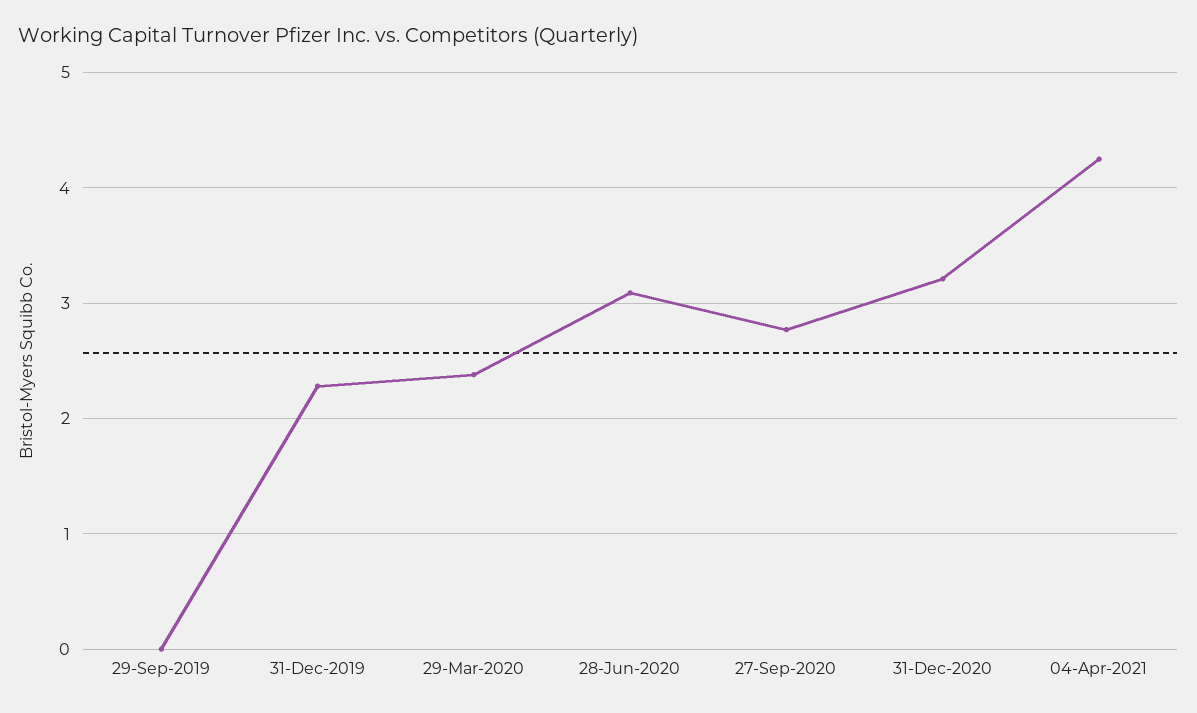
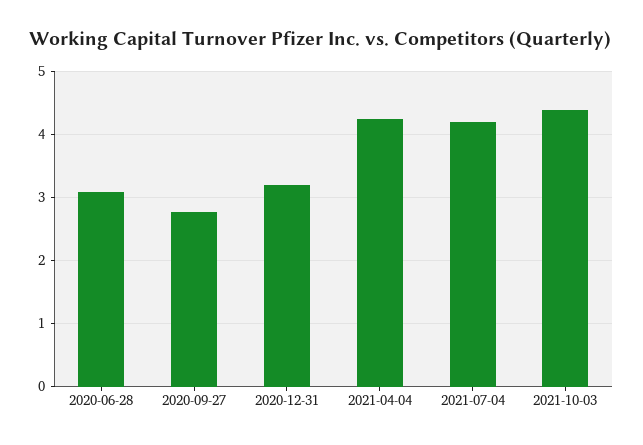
29-Sep-2019: 0 -> none
31-Dec-2019: 2.3 -> none
29-Mar-2020: 2.4 -> none
2021-07-04: none -> 4.2
2021-10-03: none -> 4.4

